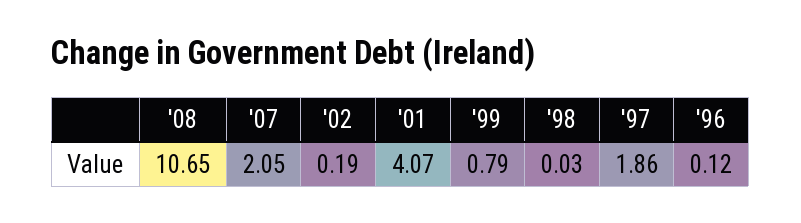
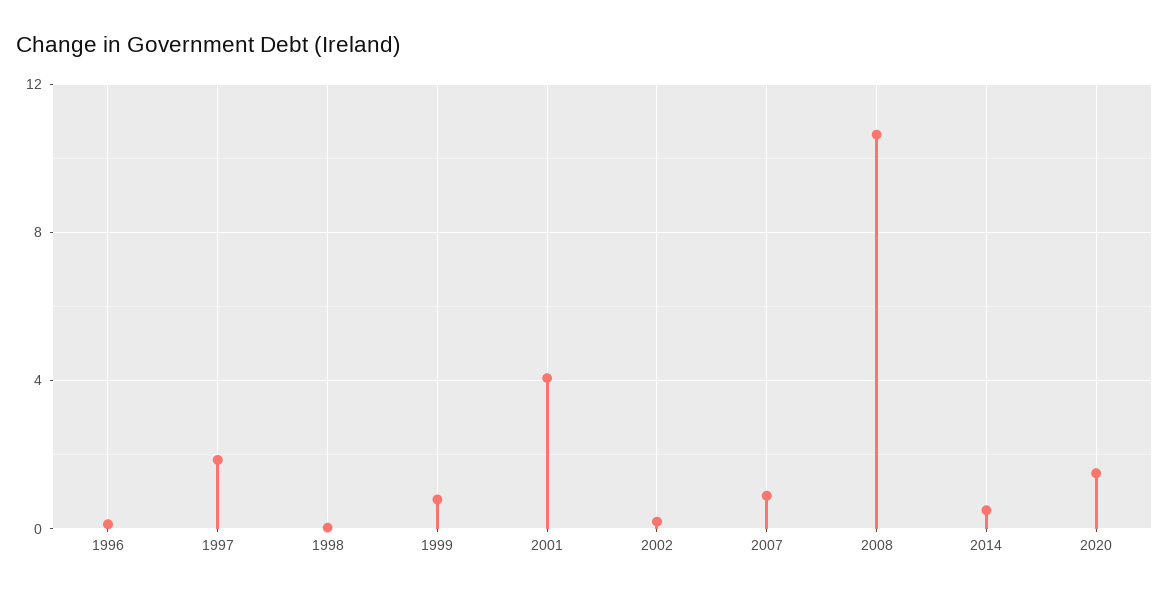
'07: 2.05 -> 1
2014: none -> 0.5
2020: none -> 1.5

